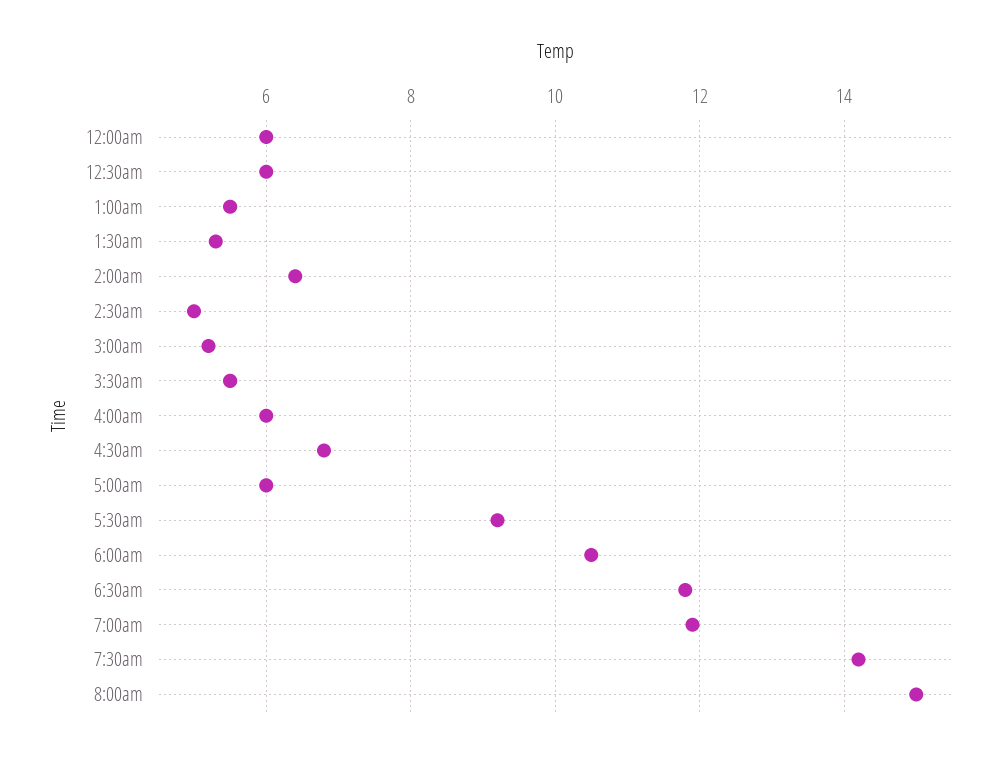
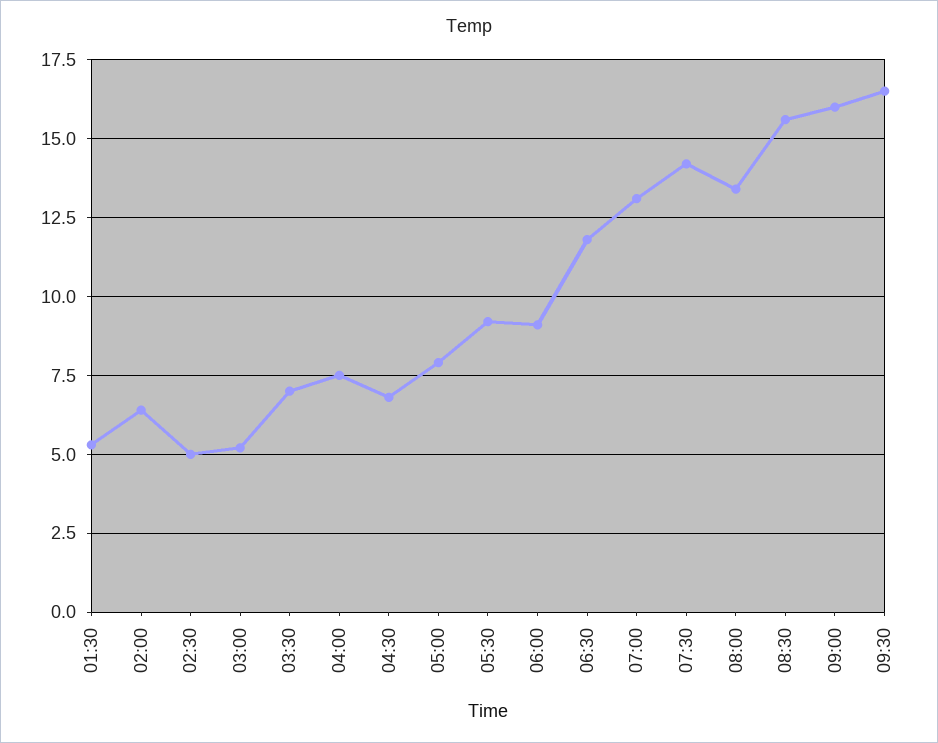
12:00am: 6 -> none
12:30am: 6 -> none
1:00am: 5.5 -> none
3:30am: 5.5 -> 7
4:00am: 6 -> 7.5
5:00am: 6 -> 8
6:00am: 10.5 -> 9
7:00am: 12 -> 13
8:00am: 15 -> 13.5
08:30: none -> 15.5
09:00: none -> 16
09:30: none -> 16.5

